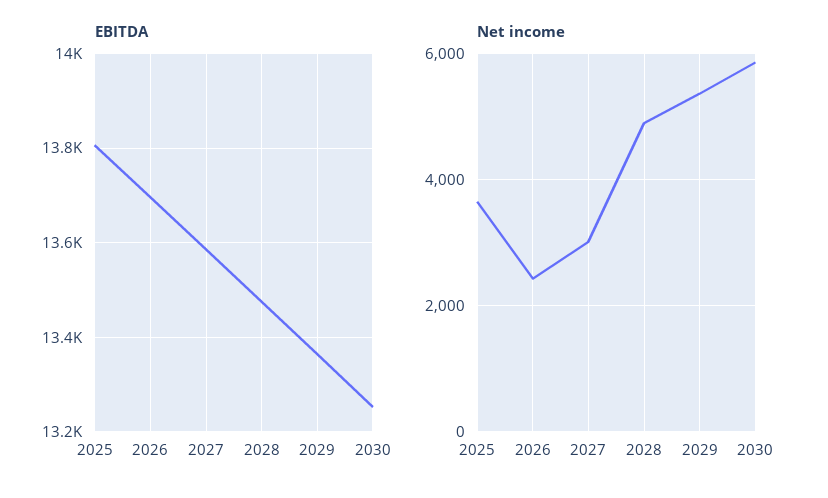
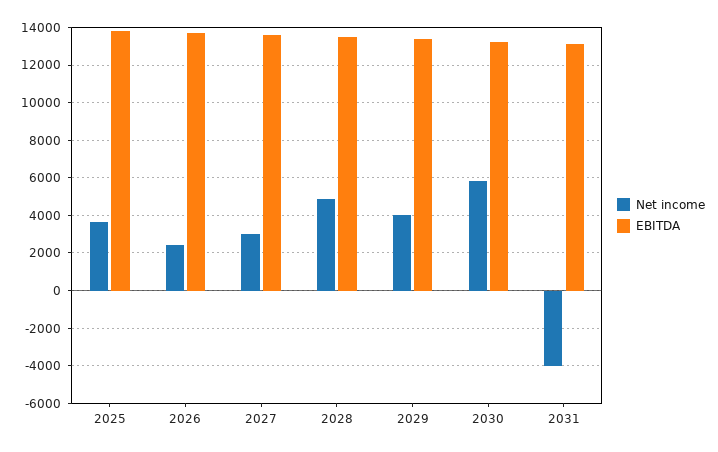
Net income, 2029: 5400 -> 4000
Net income, 2031: none -> -4000
EBITDA, 2031: none -> 13000

